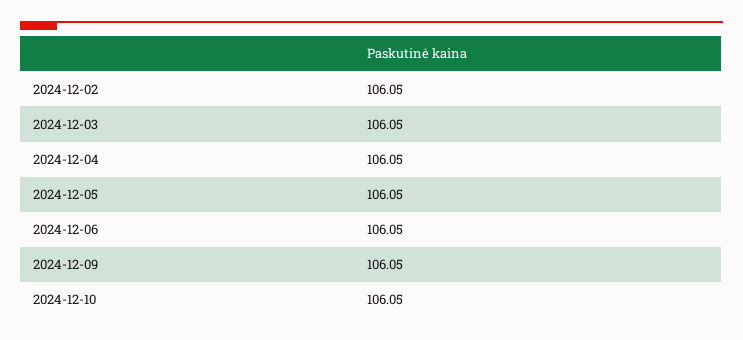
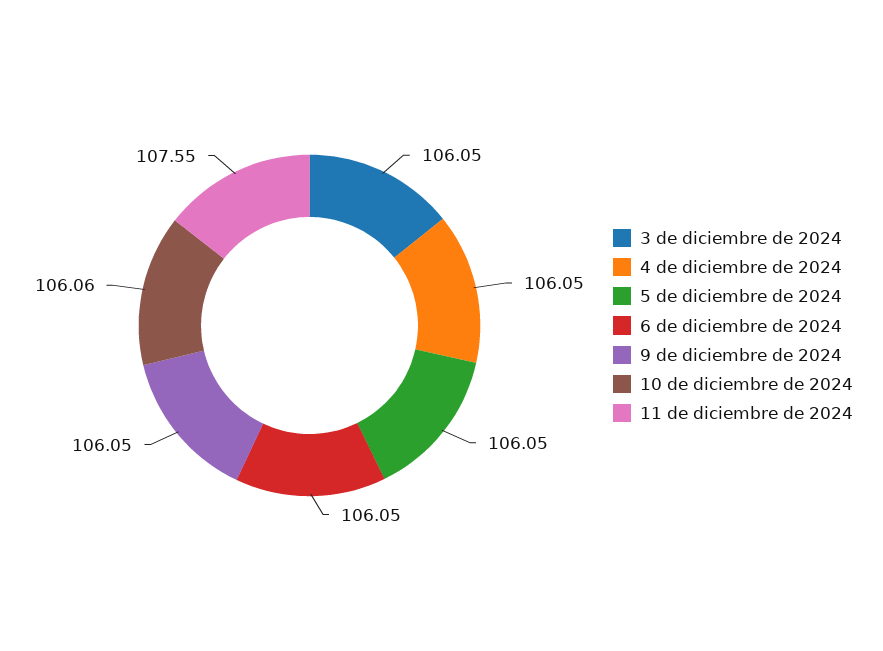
2024-12-02: 106.05 -> none
2024-12-10: 106.05 -> 106.06
11 de diciembre de 2024: none -> 107.55

